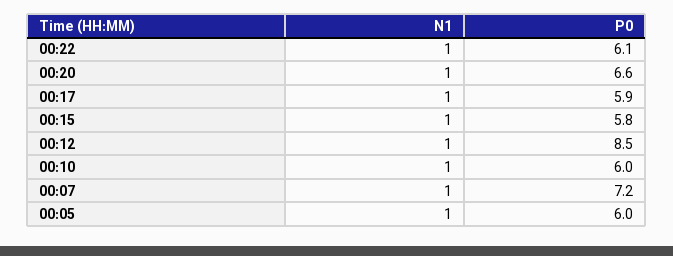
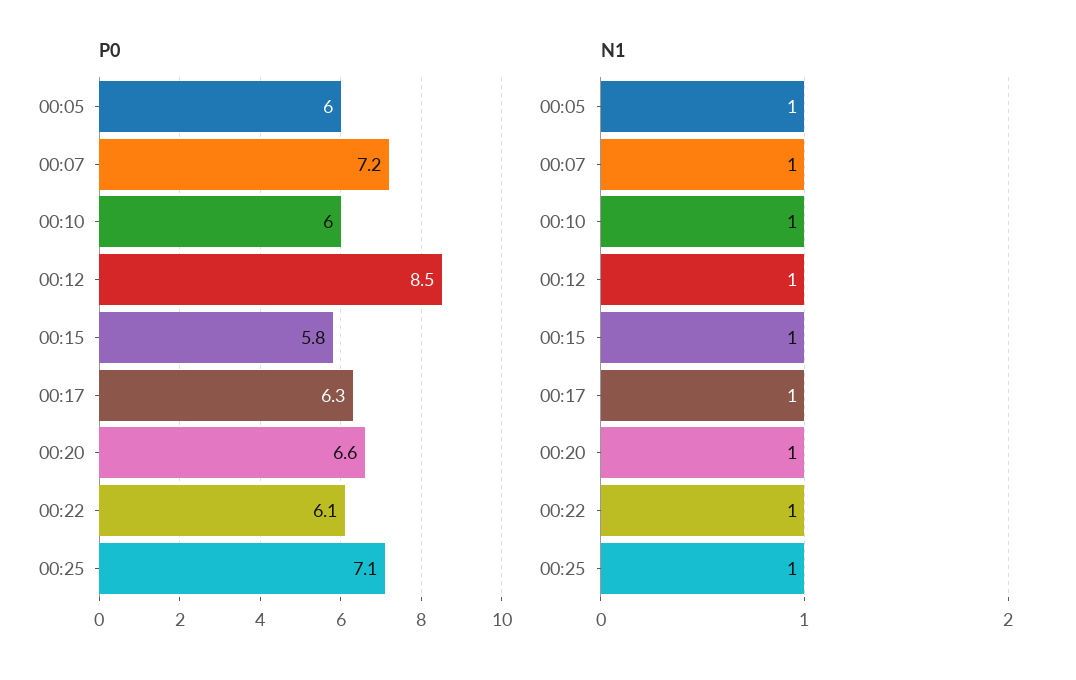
P0, 00:17: 5.9 -> 6.3
P0, 00:25: none -> 7.1
N1, 00:25: none -> 1

